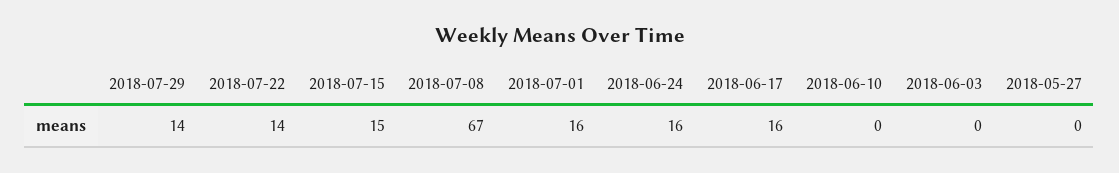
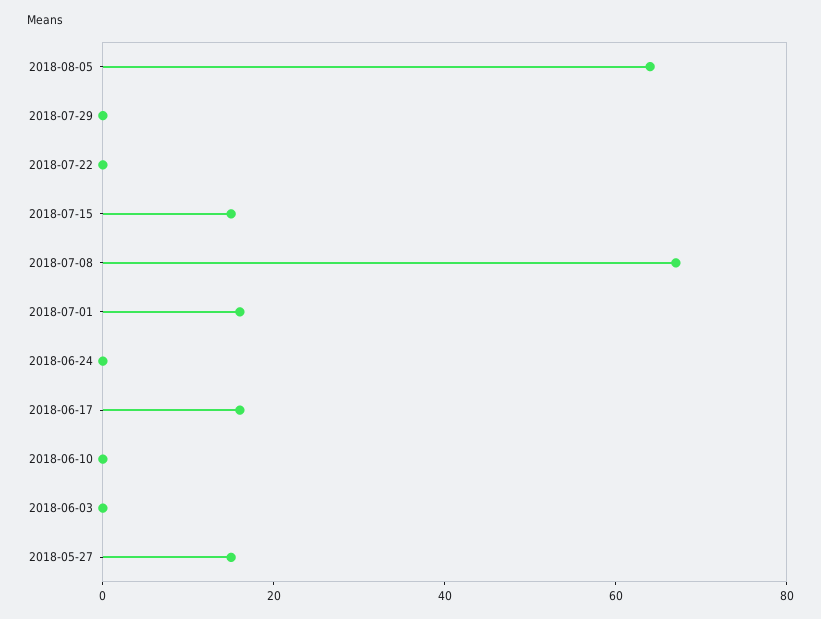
2018-07-29: 14 -> 0
2018-07-22: 14 -> 0
2018-06-24: 16 -> 0
2018-05-27: 0 -> 15
2018-08-05: none -> 65

